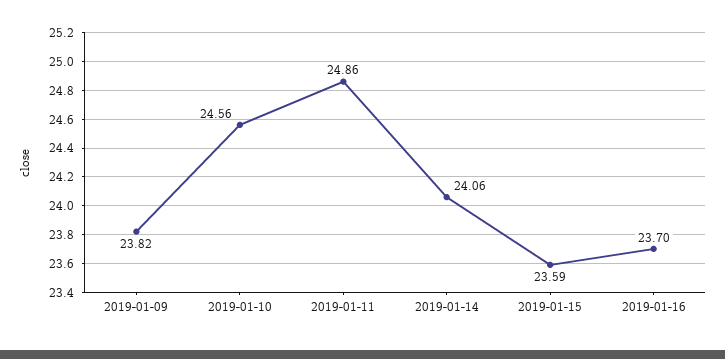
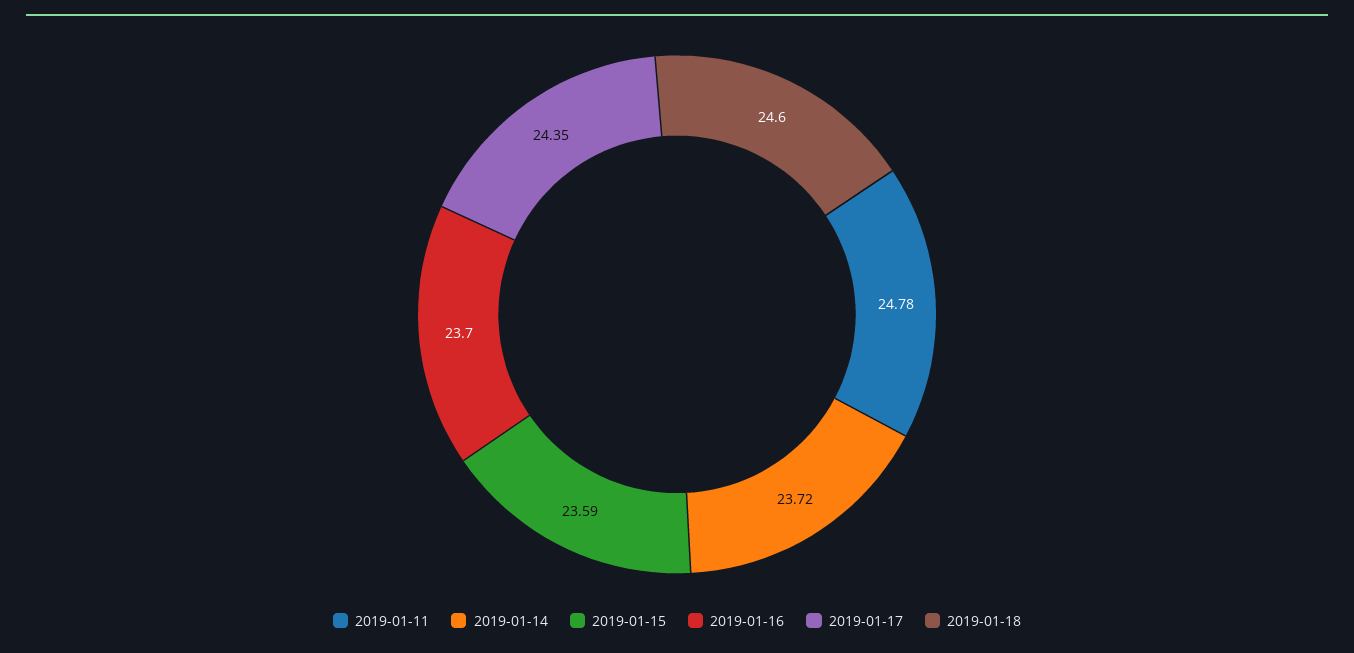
2019-01-09: 23.82 -> none
2019-01-10: 24.56 -> none
2019-01-11: 24.86 -> 24.78
2019-01-14: 24.06 -> 23.72
2019-01-17: none -> 24.35
2019-01-18: none -> 24.6

